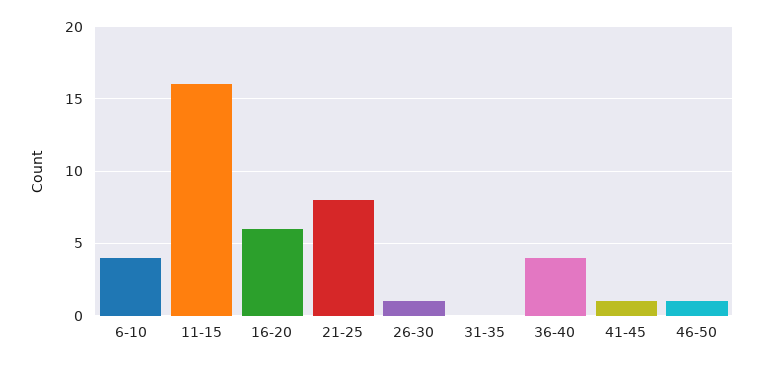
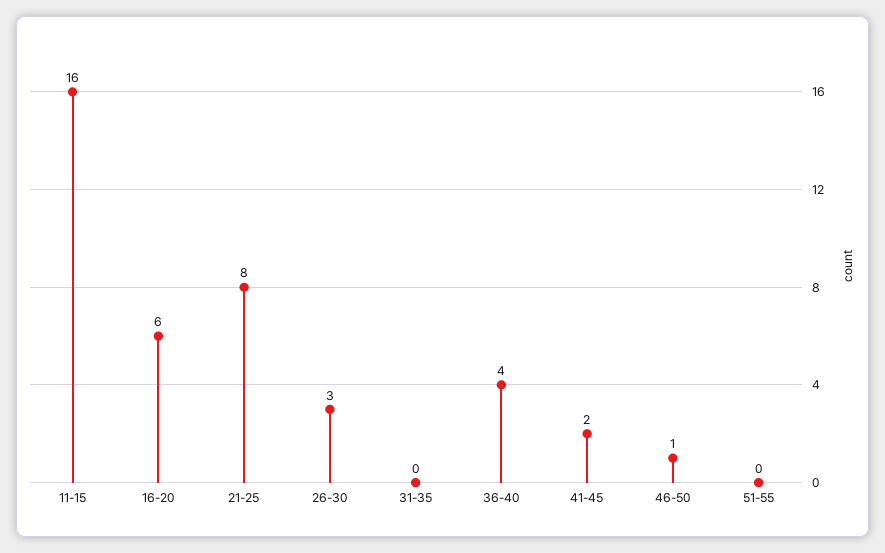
6-10: 4 -> none
26-30: 1 -> 3
41-45: 1 -> 2
51-55: none -> 0

